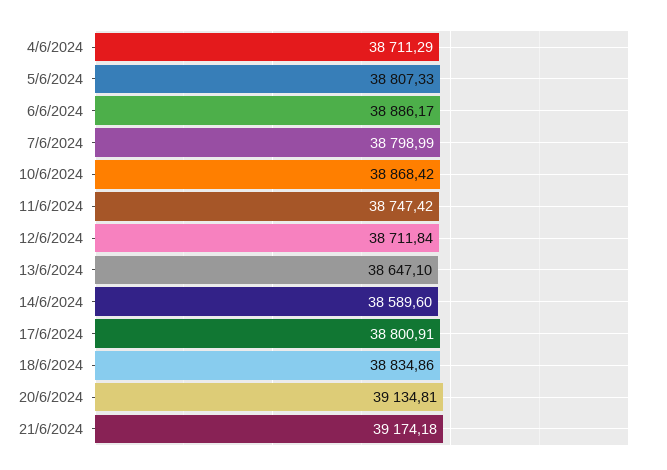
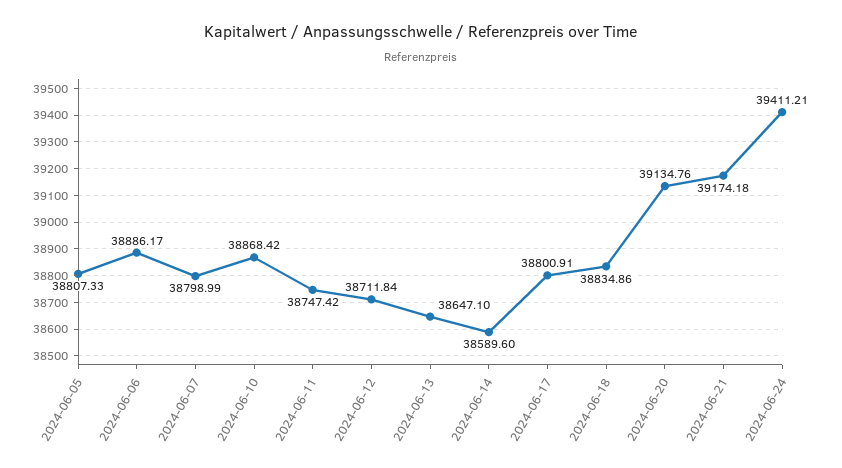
4/6/2024: 38711.29 -> none
20/6/2024: 39134.81 -> 39134.76
2024-06-24: none -> 39411.21

